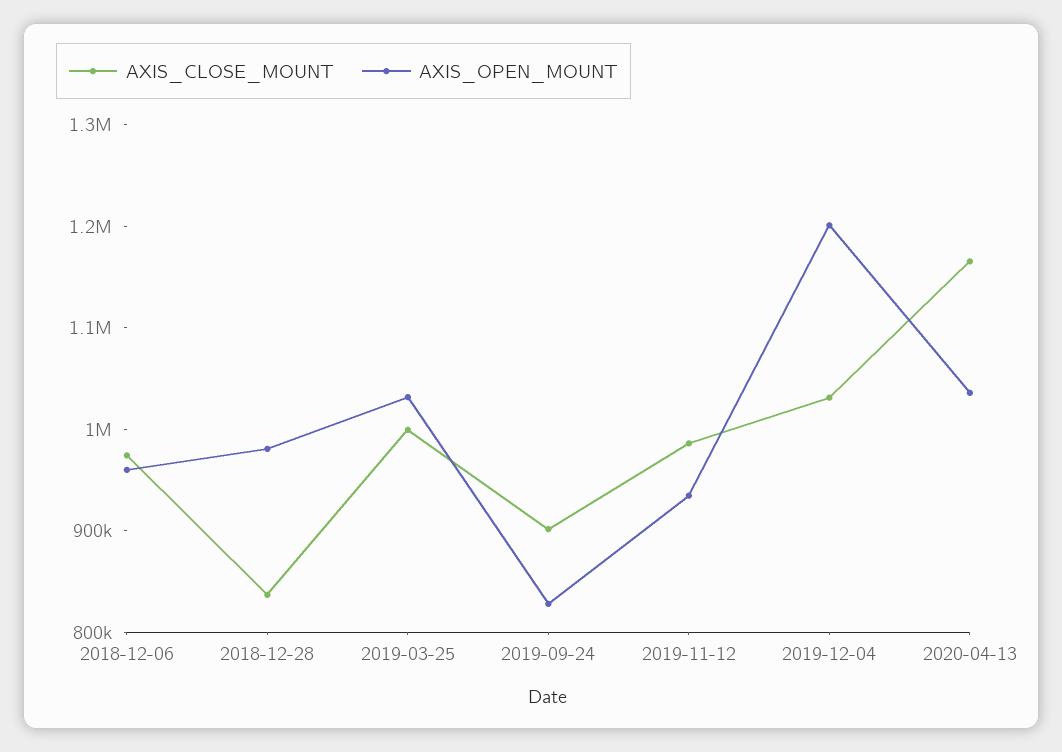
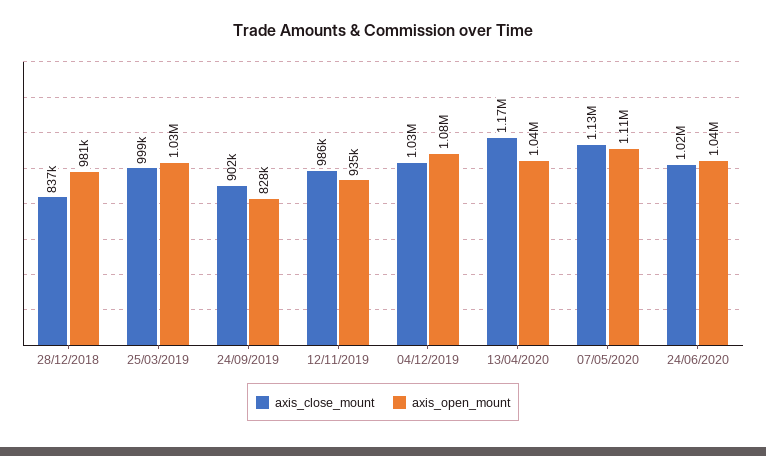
AXIS_CLOSE_MOUNT, 2018-12-06: 980000 -> none
AXIS_OPEN_MOUNT, 2018-12-06: 960000 -> none
AXIS_OPEN_MOUNT, 2019-12-04: 1200000 -> 1080000
AXIS_CLOSE_MOUNT, 07/05/2020: none -> 1130000
AXIS_OPEN_MOUNT, 07/05/2020: none -> 1110000
AXIS_CLOSE_MOUNT, 24/06/2020: none -> 1020000
AXIS_OPEN_MOUNT, 24/06/2020: none -> 1040000

